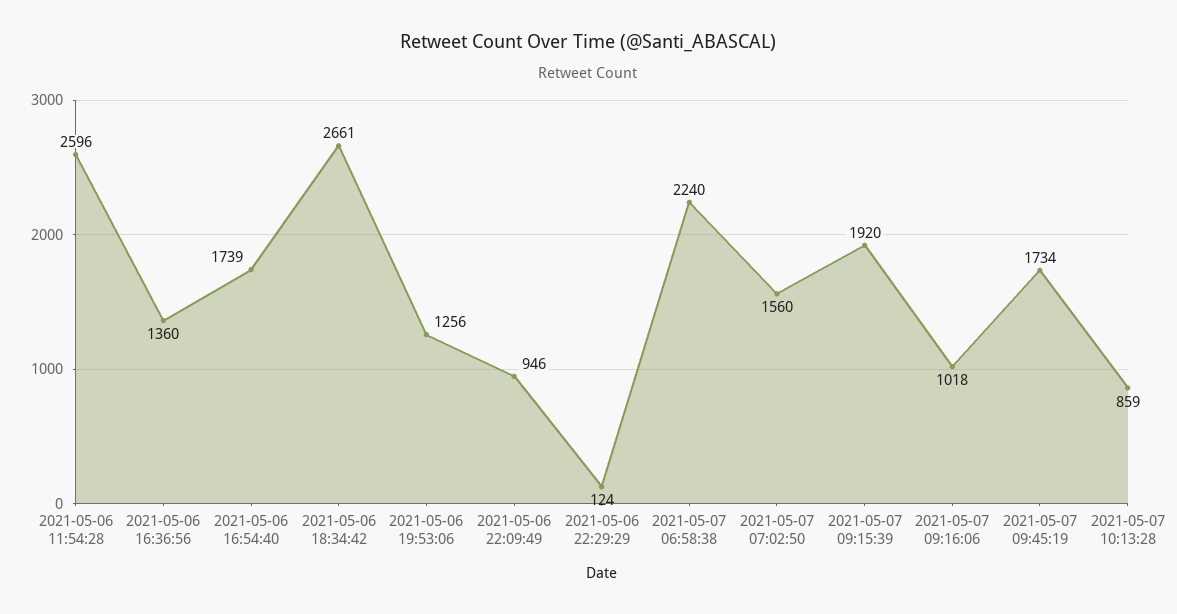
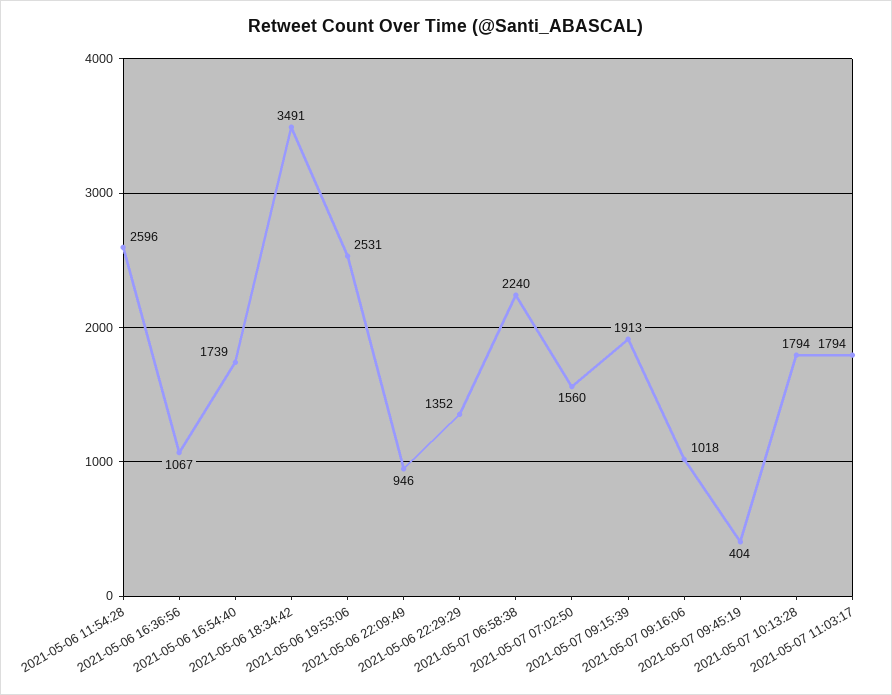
2021-05-06 16:36:56: 1360 -> 1067
2021-05-06 18:34:42: 2661 -> 3491
2021-05-06 19:53:06: 1256 -> 2531
2021-05-06 22:29:29: 124 -> 1352
2021-05-07 09:15:39: 1920 -> 1913
2021-05-07 09:45:19: 1734 -> 404
2021-05-07 10:13:28: 859 -> 1794
2021-05-07 11:03:17: none -> 1794

